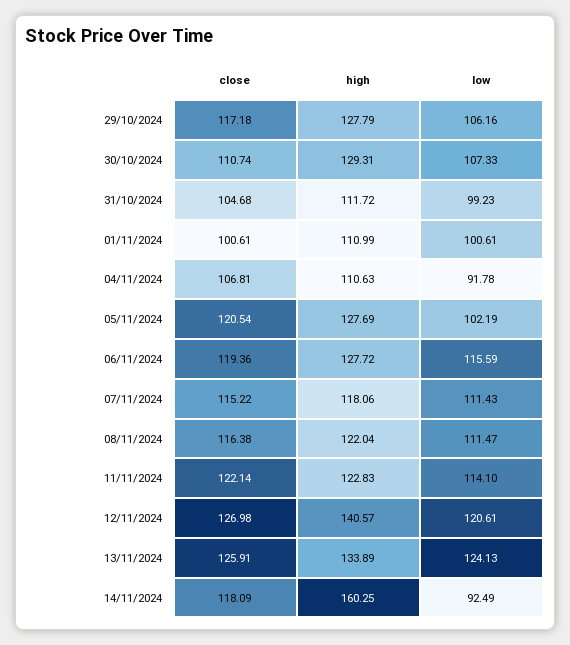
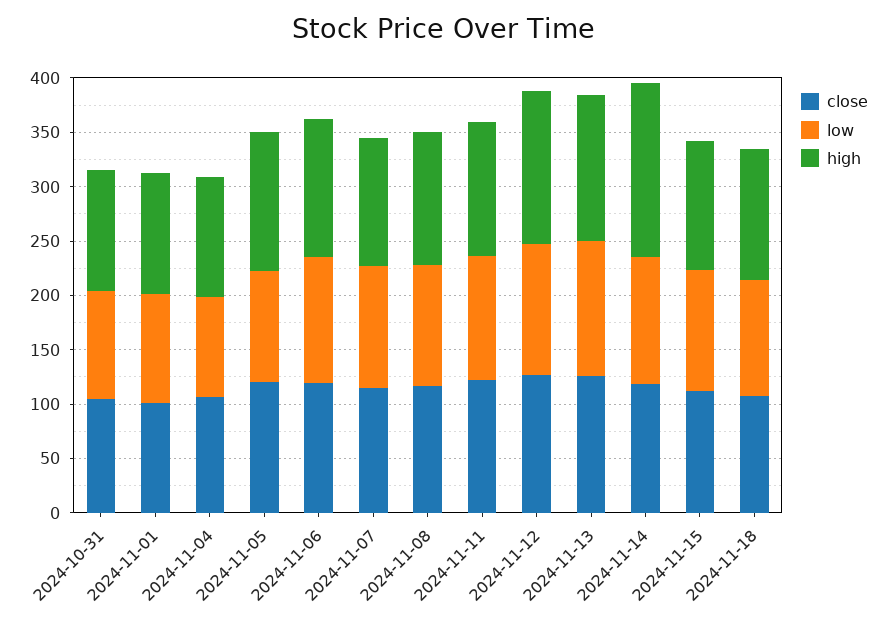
close, 29/10/2024: 117.18 -> none
high, 29/10/2024: 127.79 -> none
low, 29/10/2024: 106.16 -> none
close, 30/10/2024: 110.74 -> none
high, 30/10/2024: 129.31 -> none
low, 30/10/2024: 107.33 -> none
low, 14/11/2024: 92.49 -> 120
close, 2024-11-15: none -> 110
low, 2024-11-15: none -> 110
high, 2024-11-15: none -> 120
close, 2024-11-18: none -> 110
low, 2024-11-18: none -> 110
high, 2024-11-18: none -> 120

